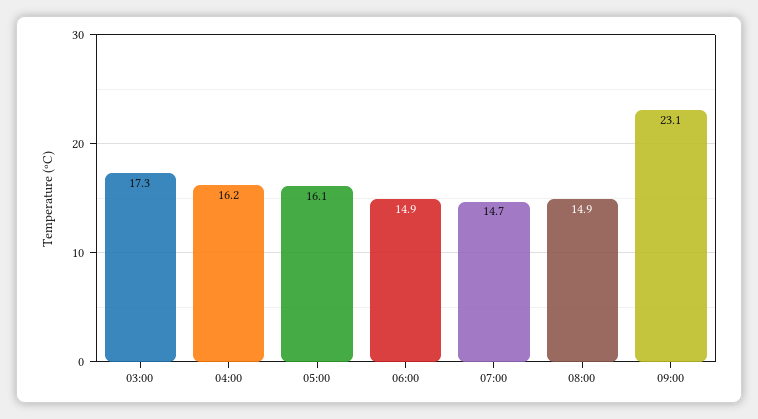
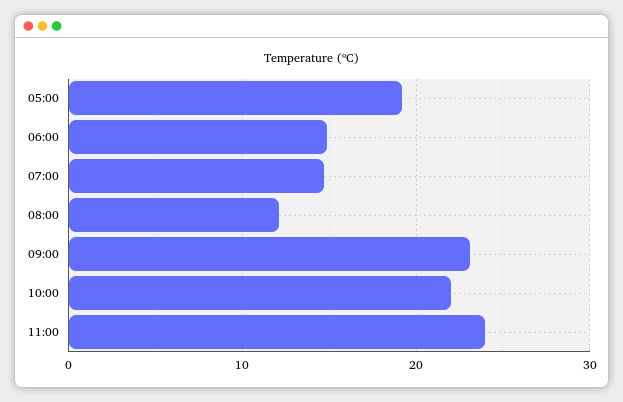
03:00: 17.3 -> none
04:00: 16.2 -> none
05:00: 16.1 -> 19
08:00: 14.9 -> 12
10:00: none -> 22
11:00: none -> 24

